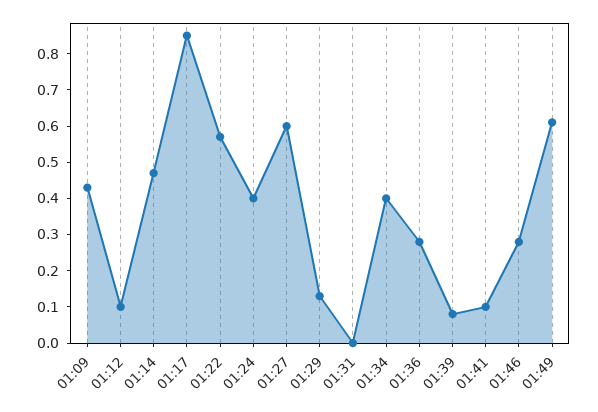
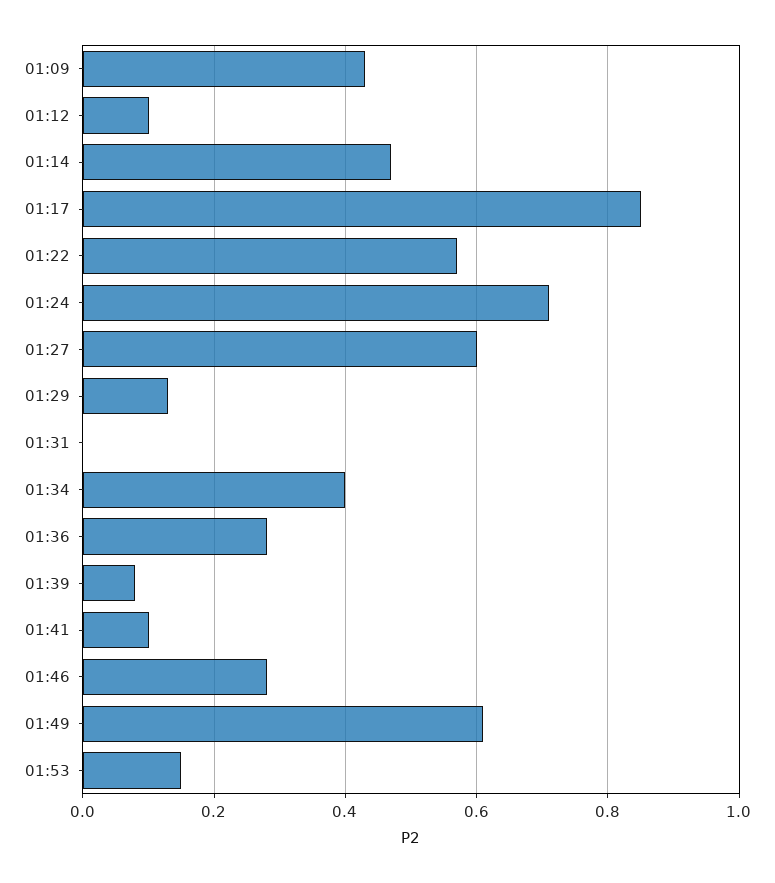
01:24: 0.4 -> 0.7
01:53: none -> 0.15

